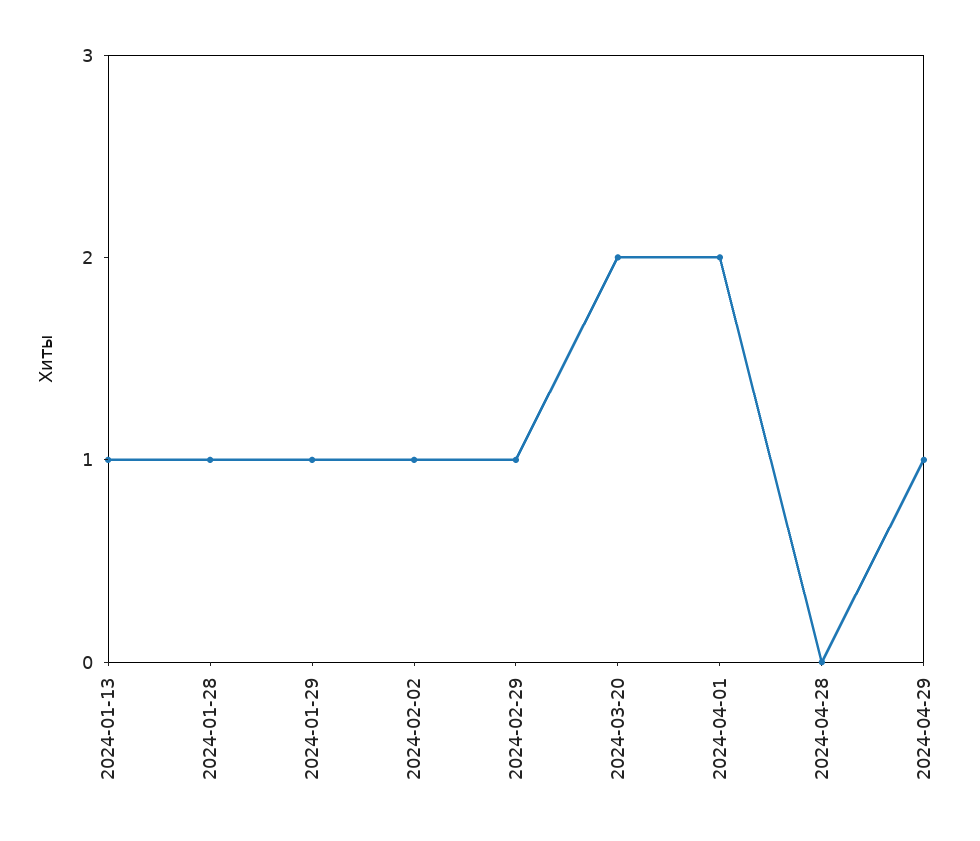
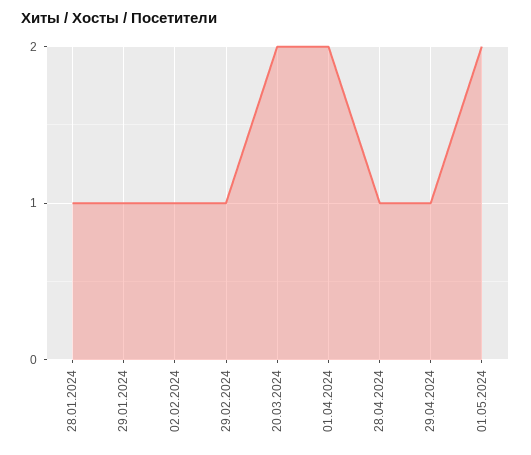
2024-01-13: 1 -> none
2024-04-28: 0 -> 1
01.05.2024: none -> 2

